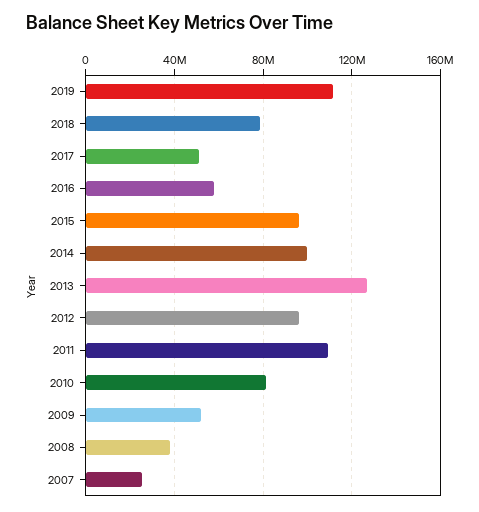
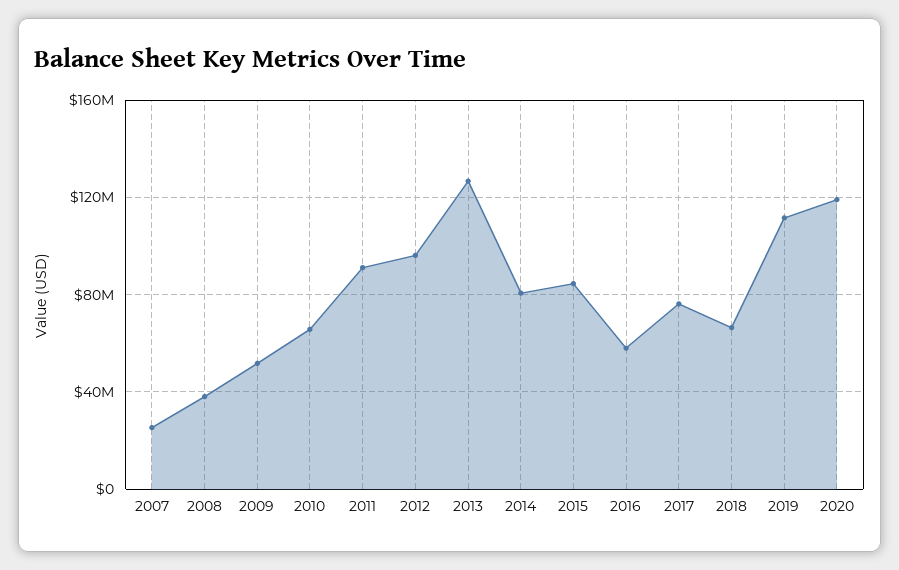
2018: 80000000 -> 65000000
2017: 50000000 -> 75000000
2015: 95000000 -> 85000000
2014: 100000000 -> 80000000
2011: 110000000 -> 90000000
2010: 80000000 -> 65000000
2020: none -> 120000000

